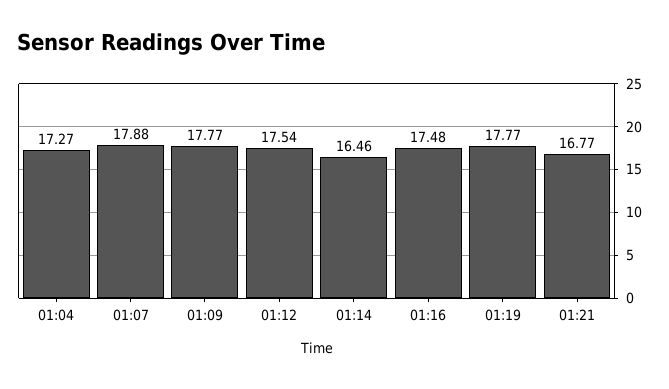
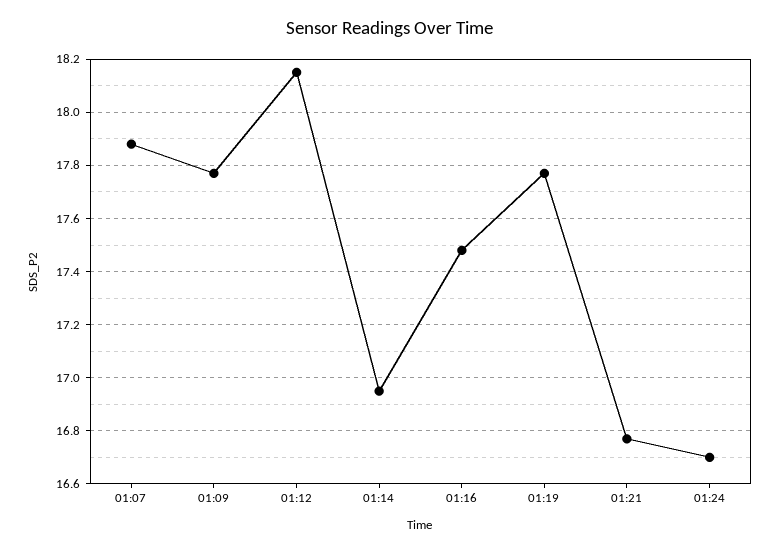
01:04: 17.27 -> none
01:12: 17.54 -> 18.15
01:14: 16.46 -> 16.95
01:24: none -> 16.7

